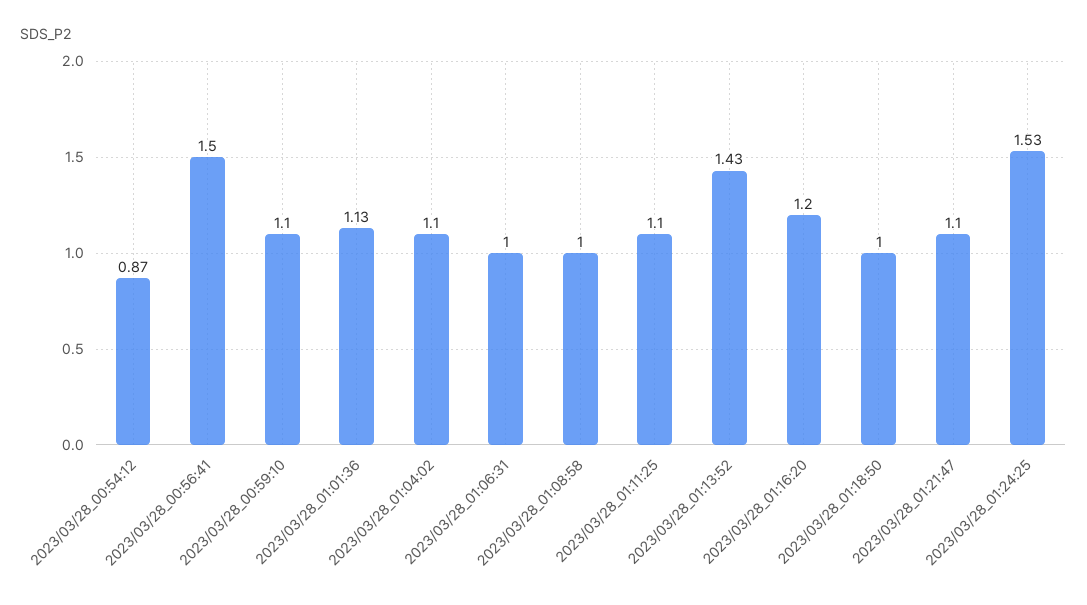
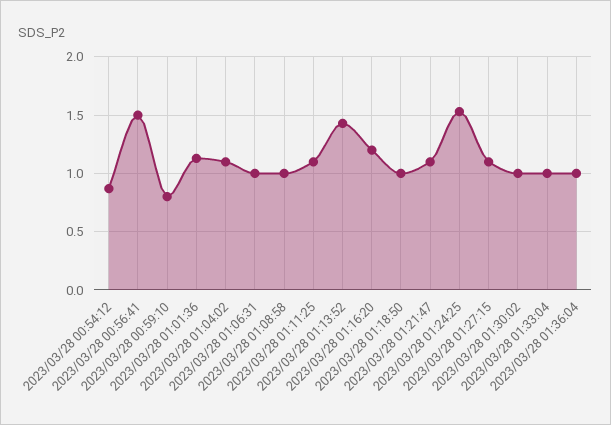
2023/03/28_00:59:10: 1.1 -> 0.8
2023/03/28 01:27:15: none -> 1.1
2023/03/28 01:30:02: none -> 1
2023/03/28 01:33:04: none -> 1
2023/03/28 01:36:04: none -> 1

